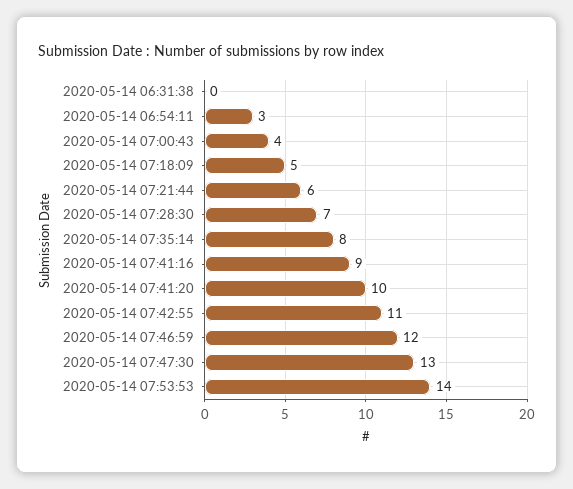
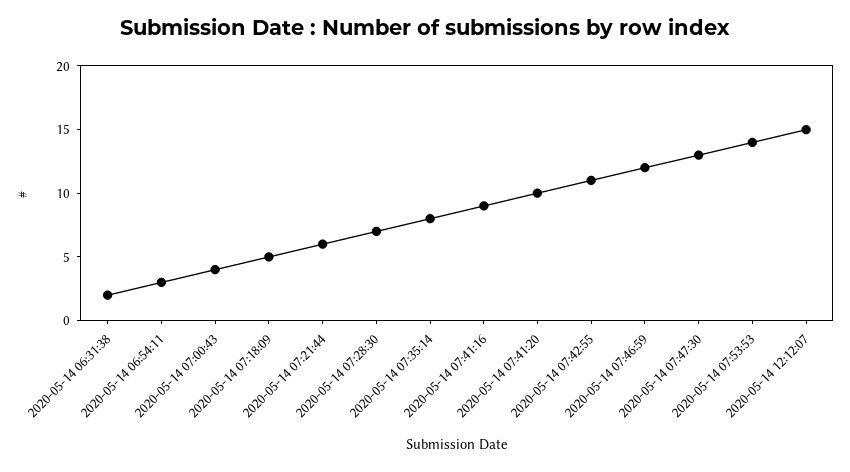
2020-05-14 06:31:38: 0 -> 2
2020-05-14 12:12:07: none -> 15

